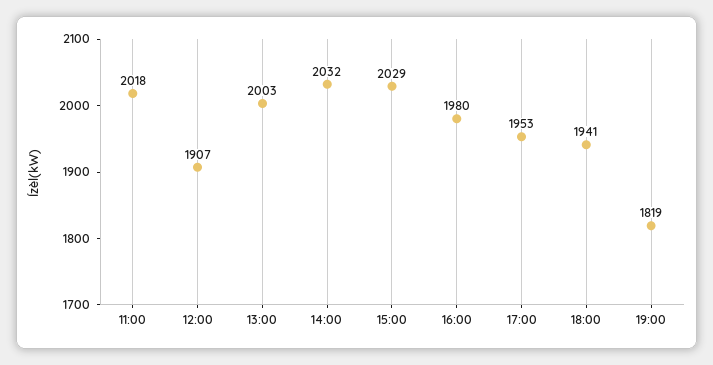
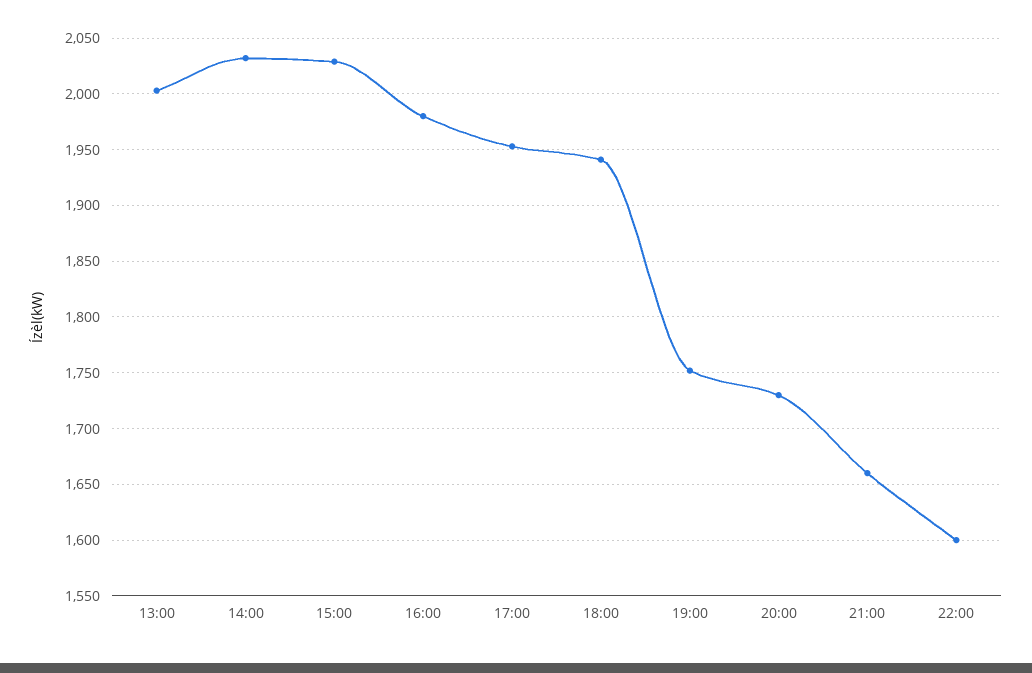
11:00: 2018 -> none
12:00: 1907 -> none
19:00: 1819 -> 1750
20:00: none -> 1730
21:00: none -> 1660
22:00: none -> 1600

